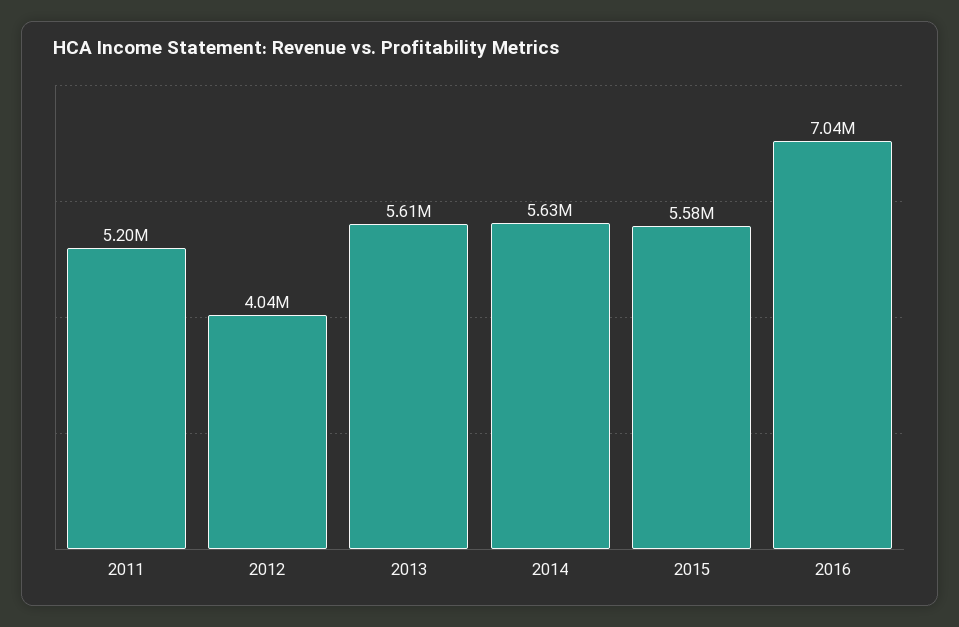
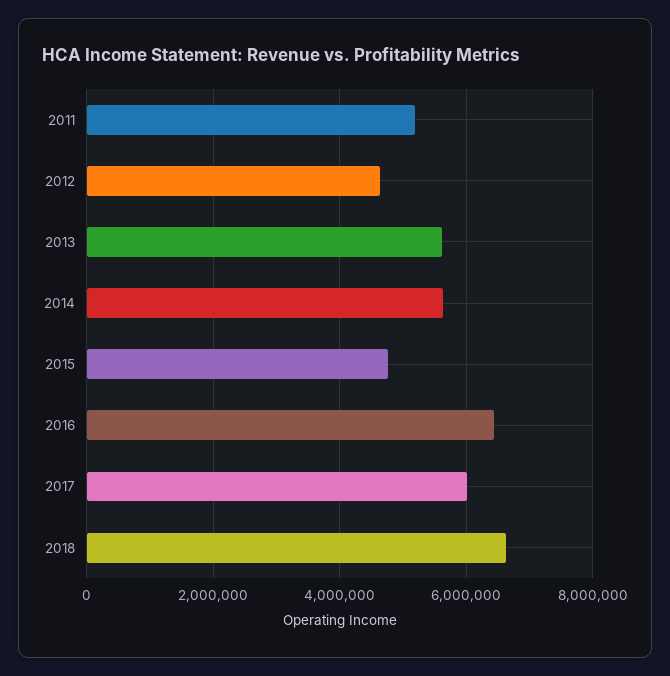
2012: 4040000 -> 4600000
2015: 5580000 -> 4800000
2016: 7040000 -> 6400000
2017: none -> 6000000
2018: none -> 6600000

